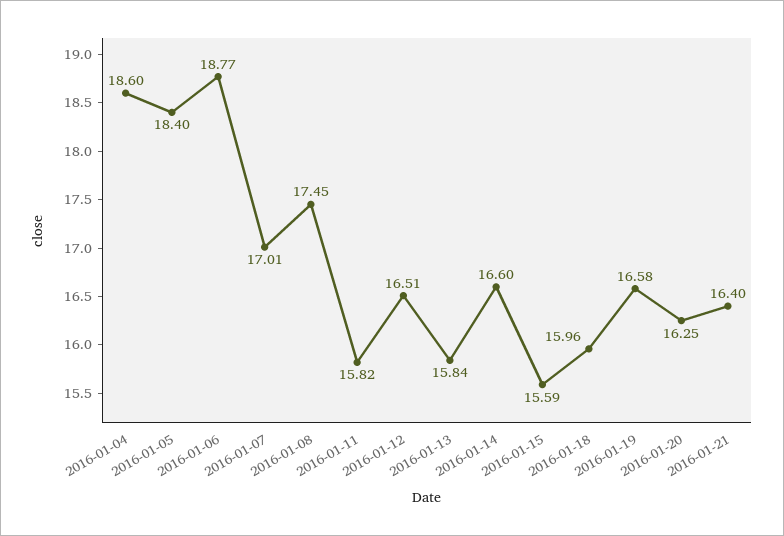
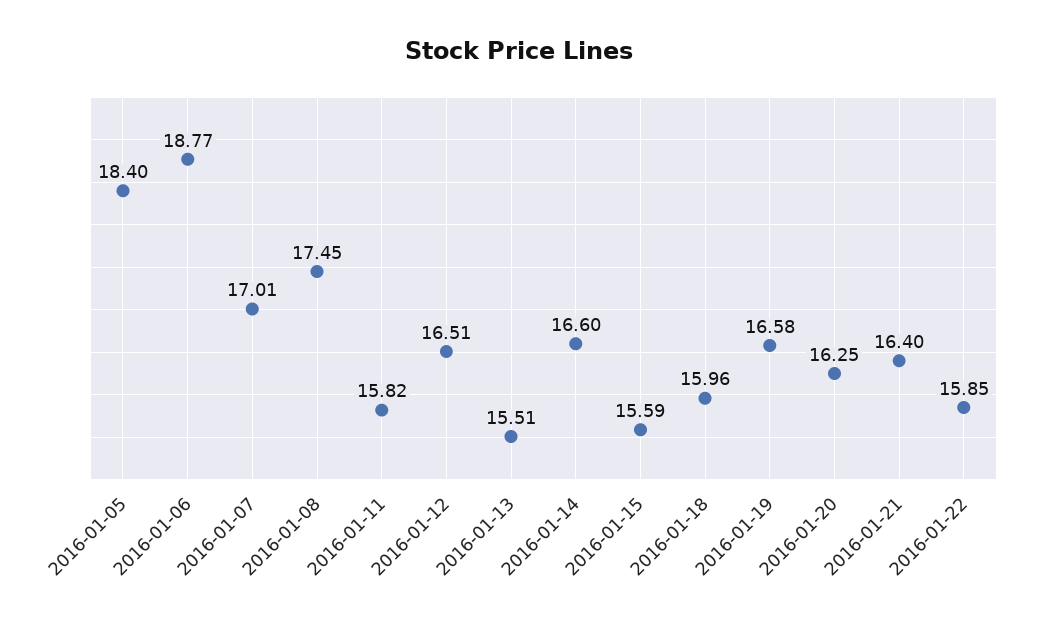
2016-01-04: 18.6 -> none
2016-01-13: 15.84 -> 15.51
2016-01-22: none -> 15.85

